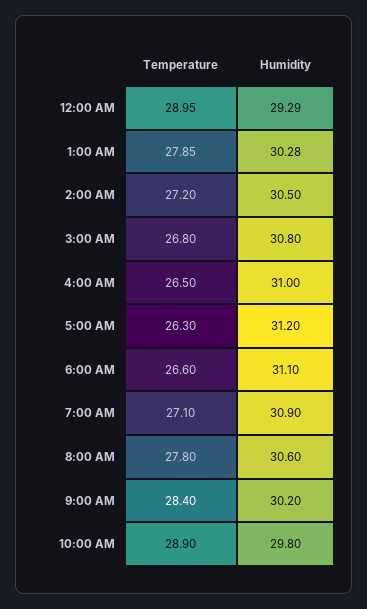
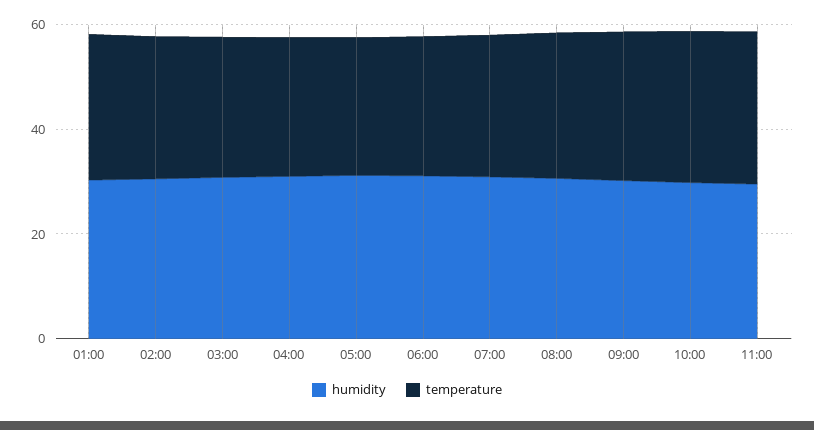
Temperature, 12:00 AM: 28.95 -> none
Humidity, 12:00 AM: 29.29 -> none
Humidity, 11:00: none -> 30
Temperature, 11:00: none -> 30

